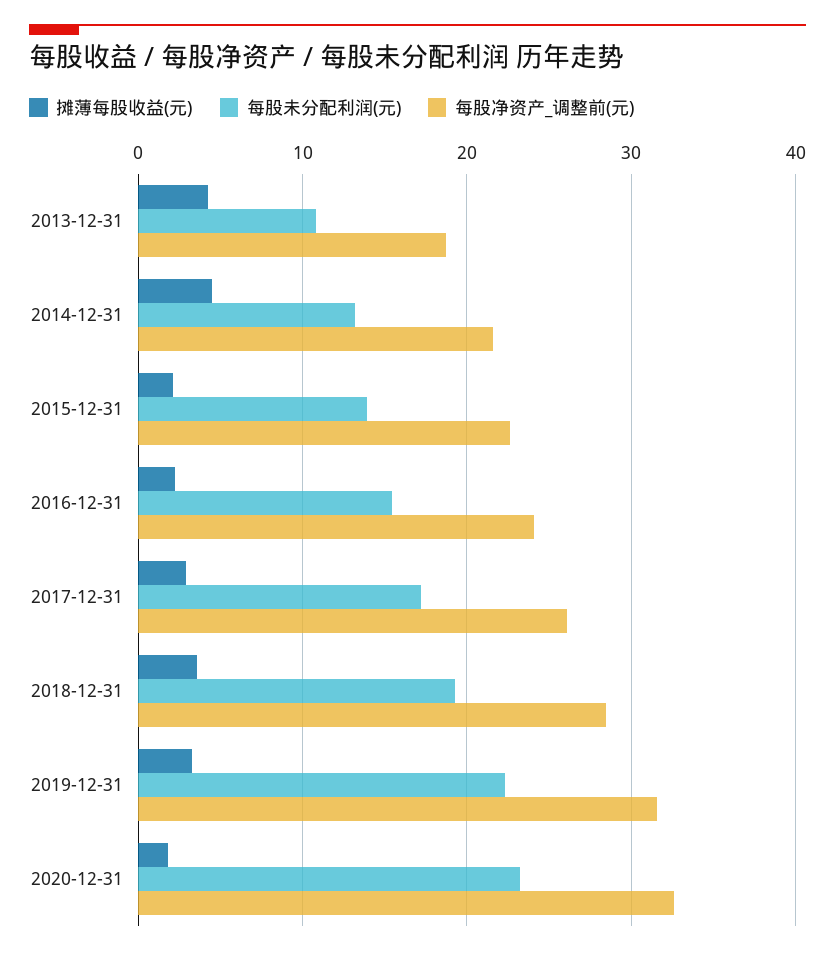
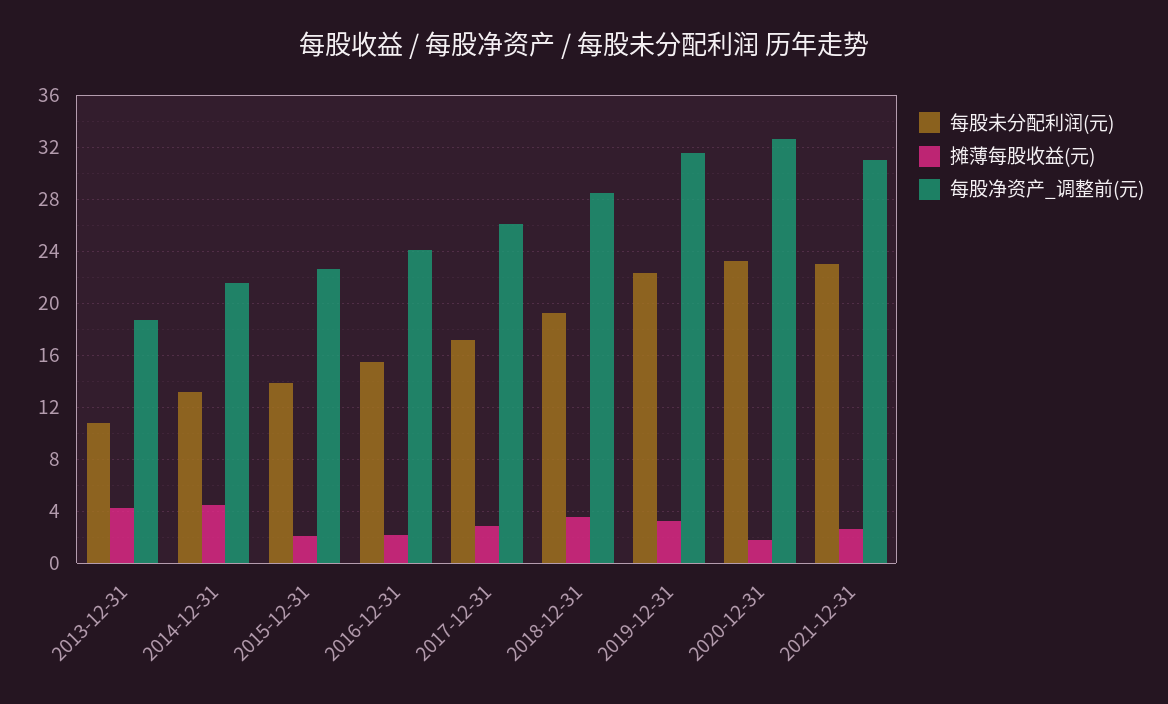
每股未分配利润(元), 2021-12-31: none -> 23
摊薄每股收益(元), 2021-12-31: none -> 2.5
每股净资产_调整前(元), 2021-12-31: none -> 31

